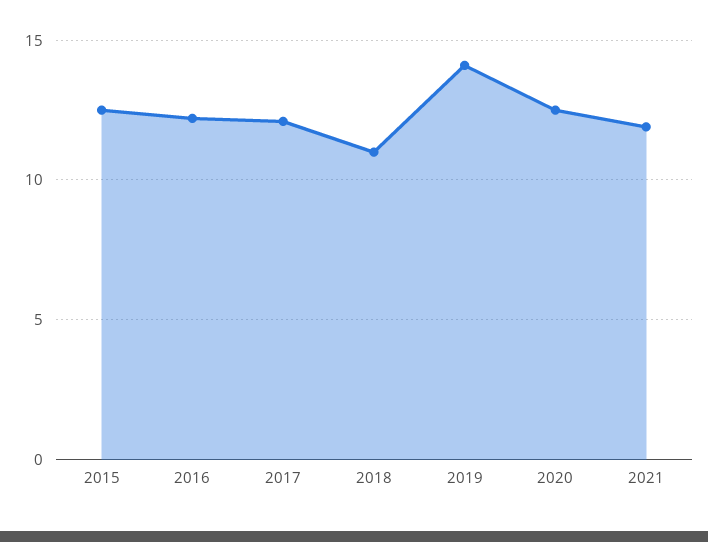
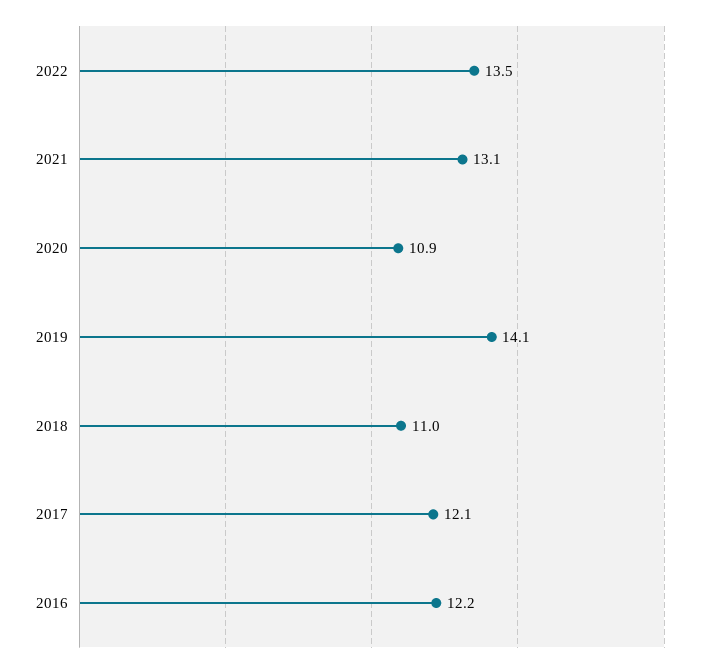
2015: 12.5 -> none
2020: 12.5 -> 10.9
2021: 12 -> 13.1
2022: none -> 13.5

